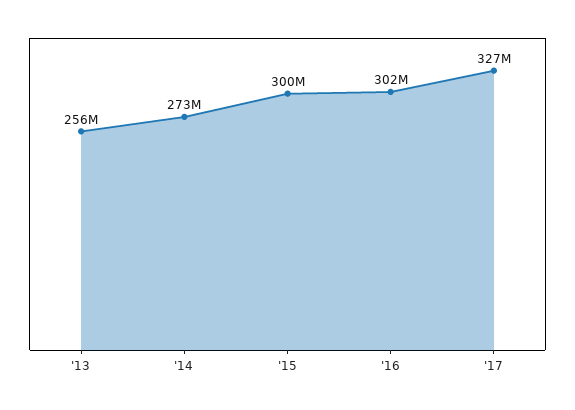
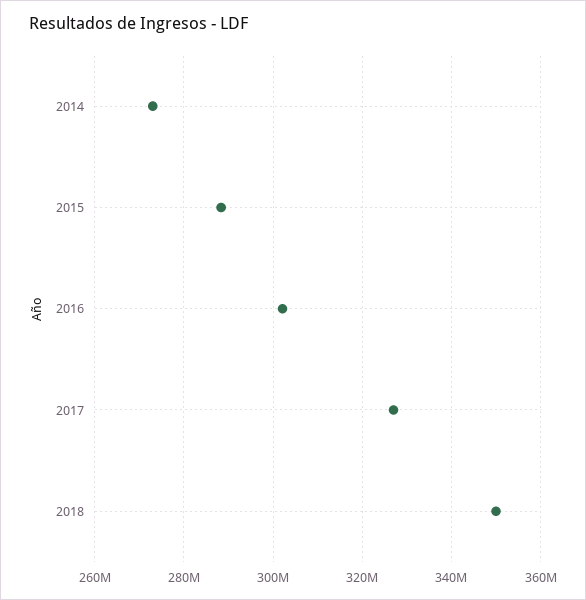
'13: 256000000 -> none
'15: 300000000 -> 288000000
2018: none -> 350000000

